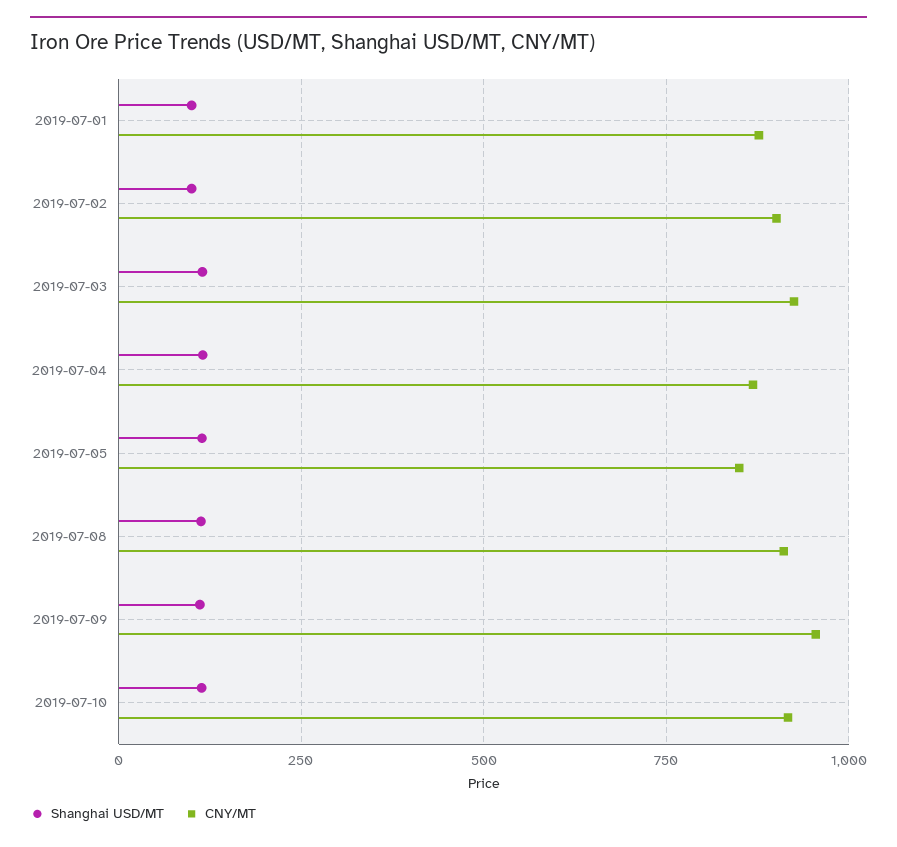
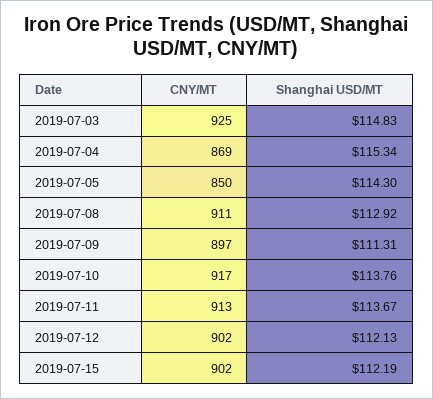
Shanghai USD/MT, 2019-07-01: 100 -> none
CNY/MT, 2019-07-01: 875 -> none
Shanghai USD/MT, 2019-07-02: 100 -> none
CNY/MT, 2019-07-02: 900 -> none
CNY/MT, 2019-07-09: 950 -> 897
CNY/MT, 2019-07-11: none -> 913
Shanghai USD/MT, 2019-07-11: none -> 113.67
CNY/MT, 2019-07-12: none -> 902
Shanghai USD/MT, 2019-07-12: none -> 112.13
CNY/MT, 2019-07-15: none -> 902
Shanghai USD/MT, 2019-07-15: none -> 112.19

